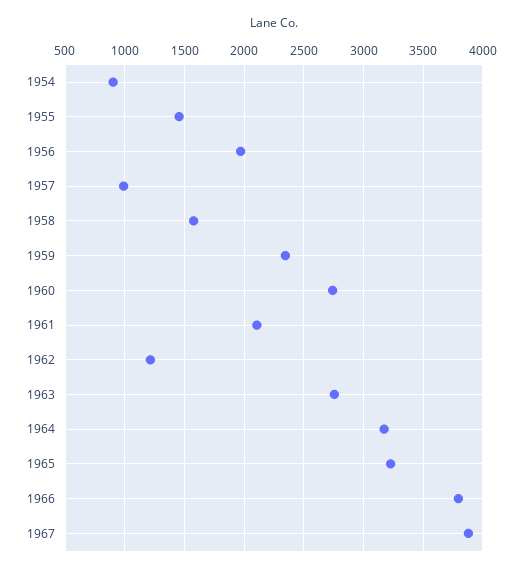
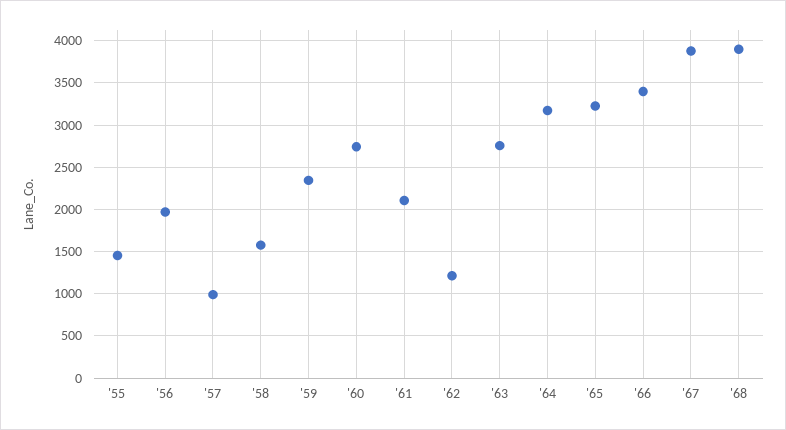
1954: 900 -> none
1966: 3800 -> 3400
'68: none -> 3900

